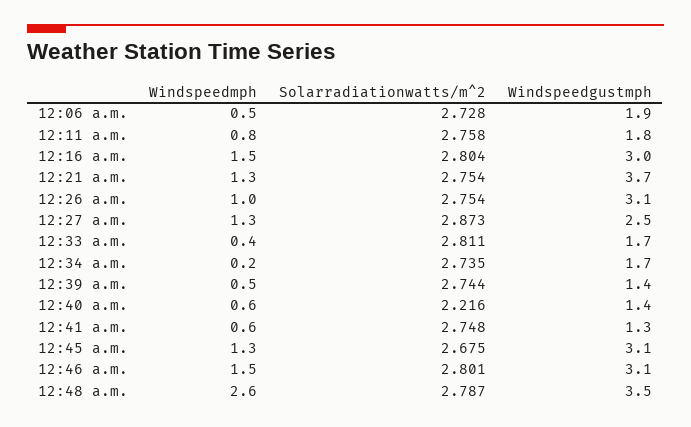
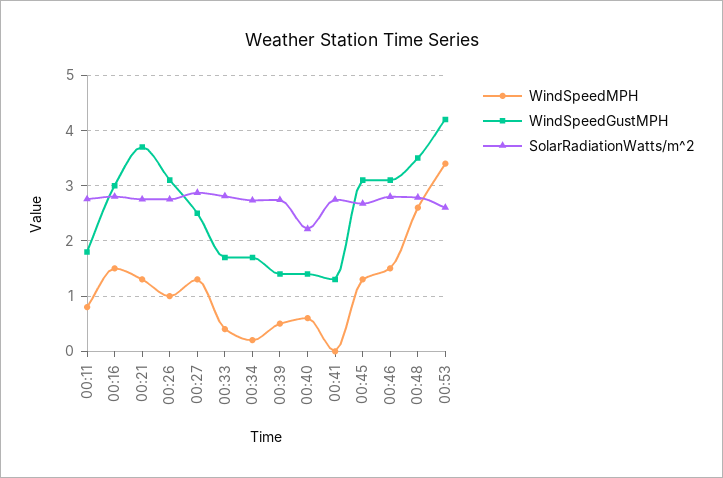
Windspeedmph, 12:06 a.m.: 0.5 -> none
Solarradiationwatts/m^2, 12:06 a.m.: 2.728 -> none
Windspeedgustmph, 12:06 a.m.: 1.9 -> none
Windspeedmph, 12:41 a.m.: 0.6 -> 0
Windspeedmph, 00:53: none -> 3.4
Windspeedgustmph, 00:53: none -> 4.2
Solarradiationwatts/m^2, 00:53: none -> 2.6

